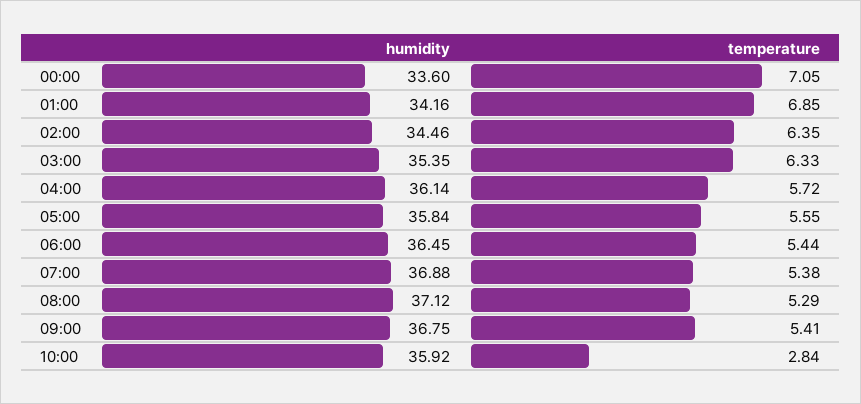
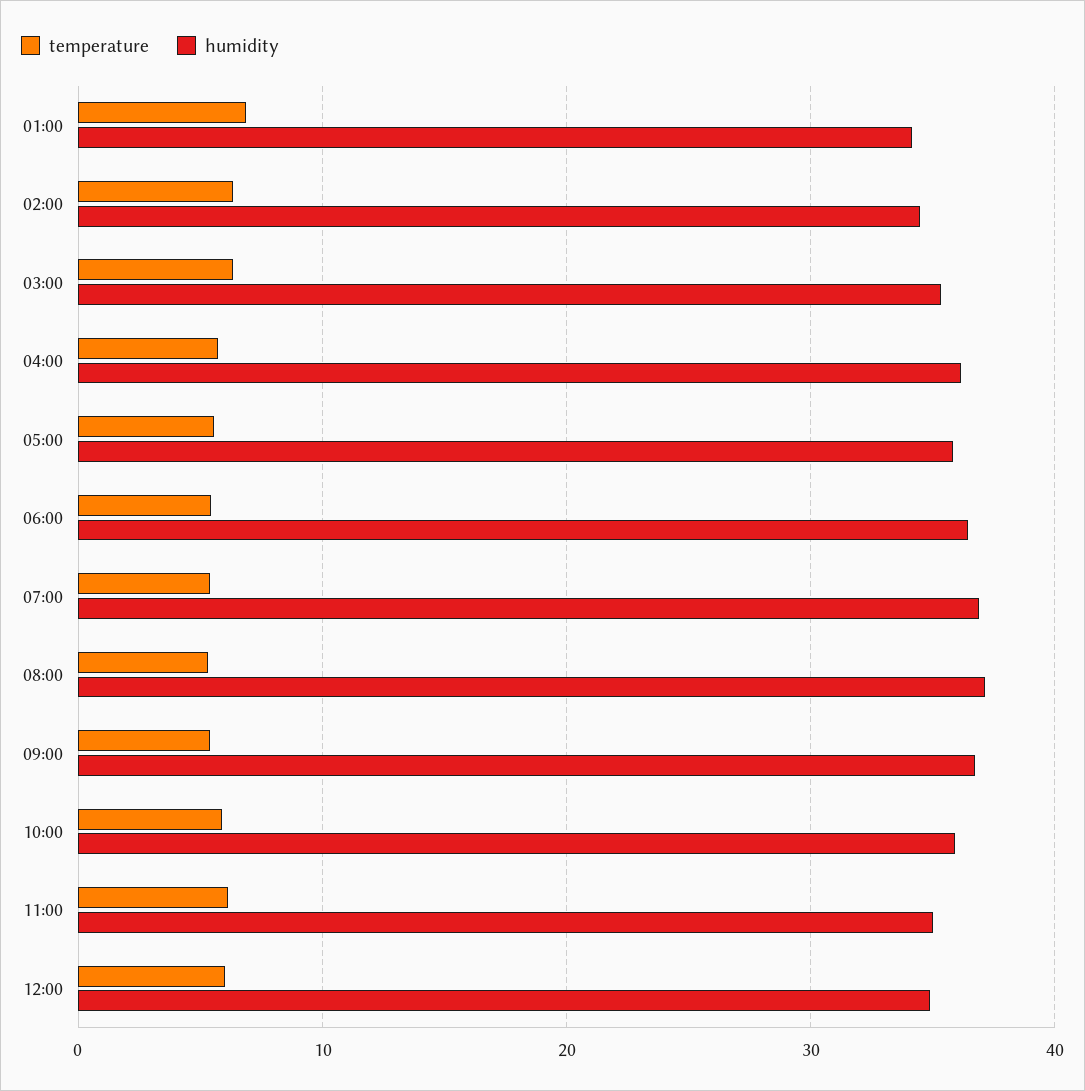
humidity, 00:00: 33.6 -> none
temperature, 00:00: 7.05 -> none
temperature, 10:00: 2.84 -> 6
temperature, 11:00: none -> 6
humidity, 11:00: none -> 35
temperature, 12:00: none -> 6
humidity, 12:00: none -> 35

